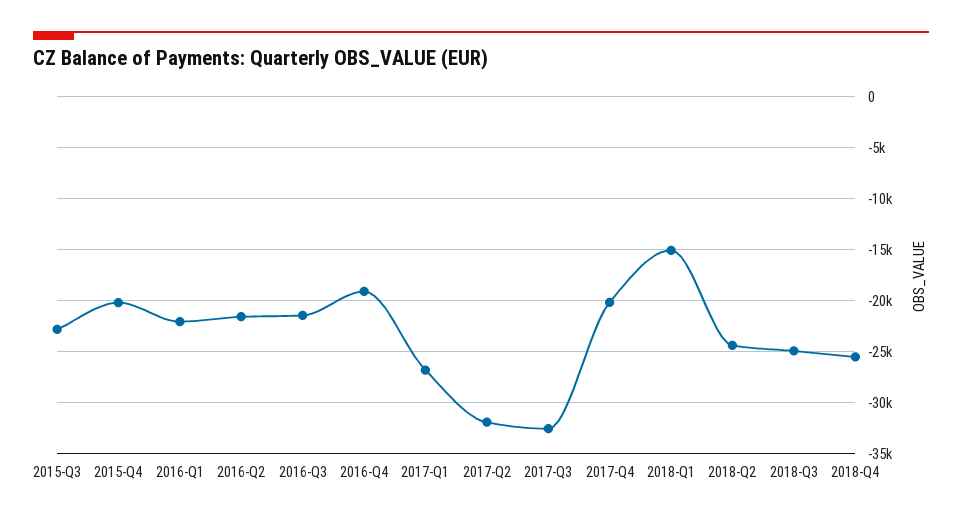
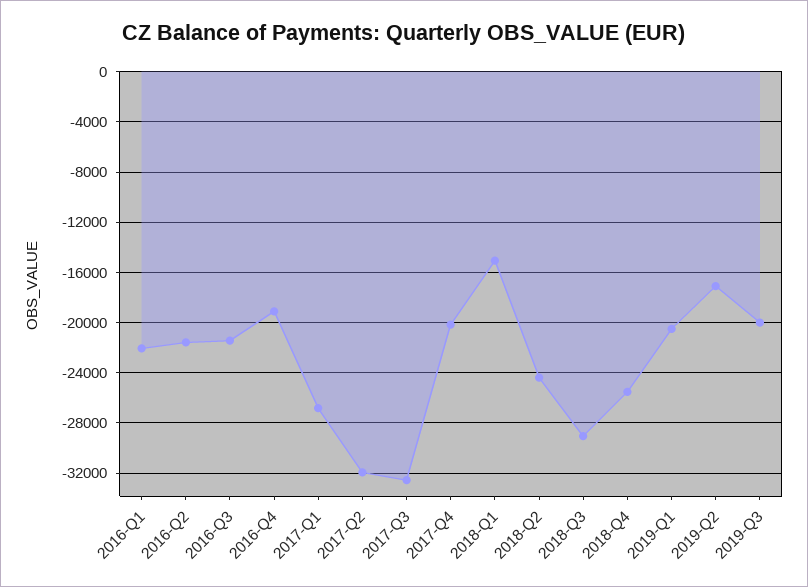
2015-Q3: -23000 -> none
2015-Q4: -20000 -> none
2018-Q3: -25000 -> -29000
2019-Q1: none -> -20500
2019-Q2: none -> -17000
2019-Q3: none -> -20000

